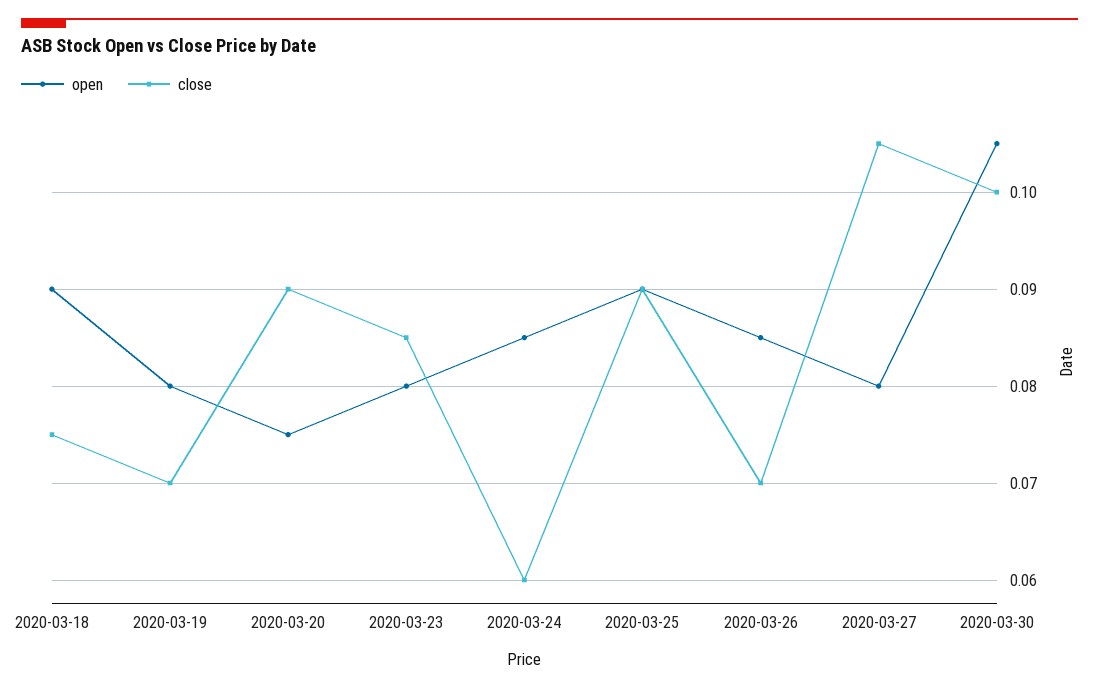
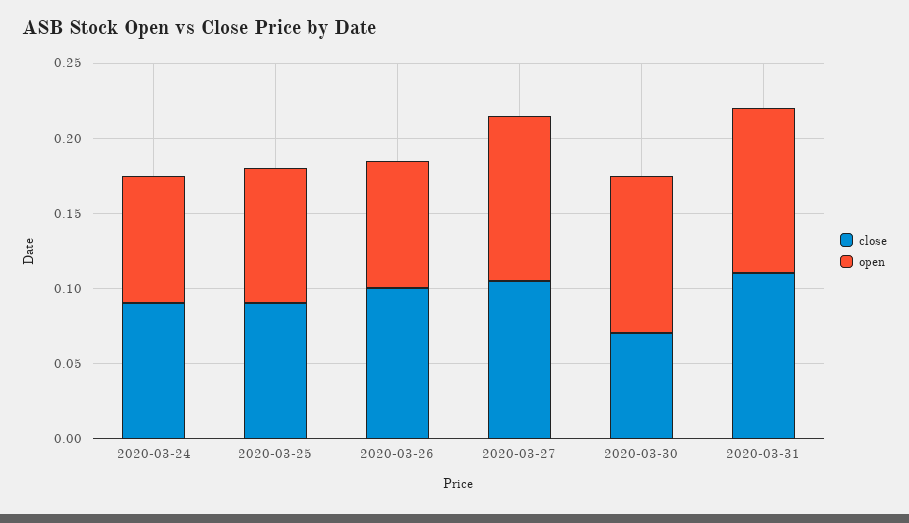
open, 2020-03-18: 0.09 -> none
close, 2020-03-18: 0.075 -> none
open, 2020-03-19: 0.08 -> none
close, 2020-03-19: 0.07 -> none
open, 2020-03-20: 0.075 -> none
close, 2020-03-20: 0.09 -> none
open, 2020-03-23: 0.08 -> none
close, 2020-03-23: 0.085 -> none
close, 2020-03-24: 0.06 -> 0.09
close, 2020-03-26: 0.07 -> 0.1
open, 2020-03-27: 0.08 -> 0.11
close, 2020-03-30: 0.1 -> 0.07
close, 2020-03-31: none -> 0.11
open, 2020-03-31: none -> 0.11

